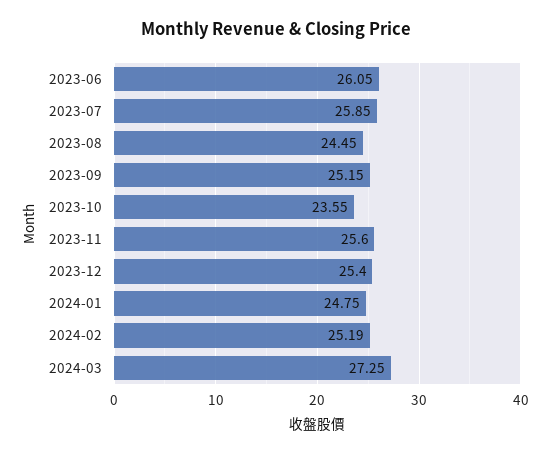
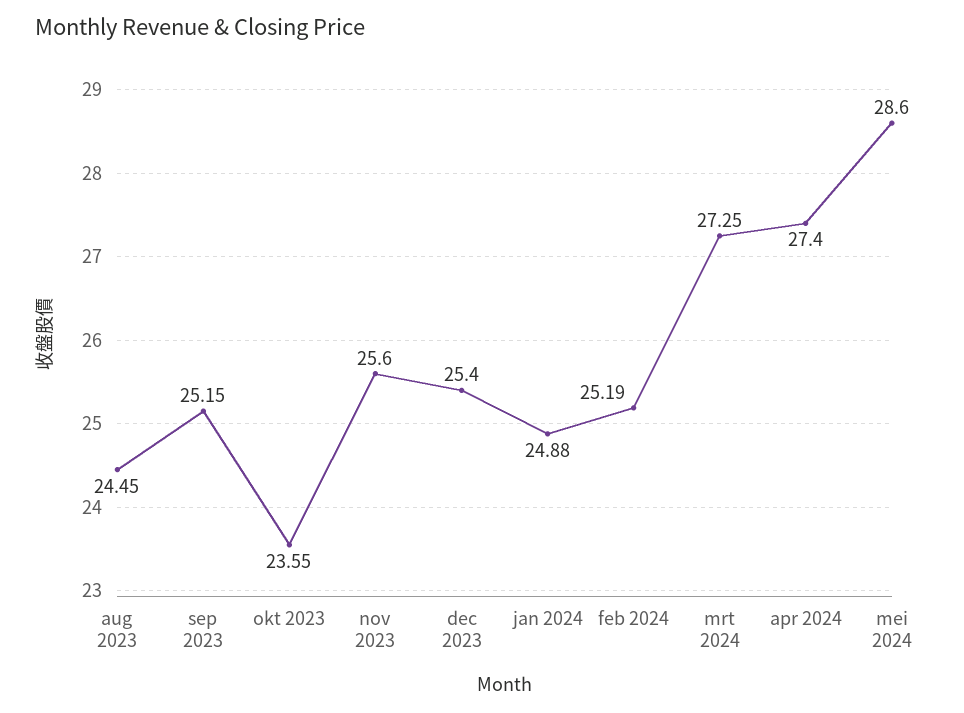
2023-06: 26.05 -> none
2023-07: 25.85 -> none
2024-01: 24.75 -> 24.88
apr 2024: none -> 27.4
mei 2024: none -> 28.6

